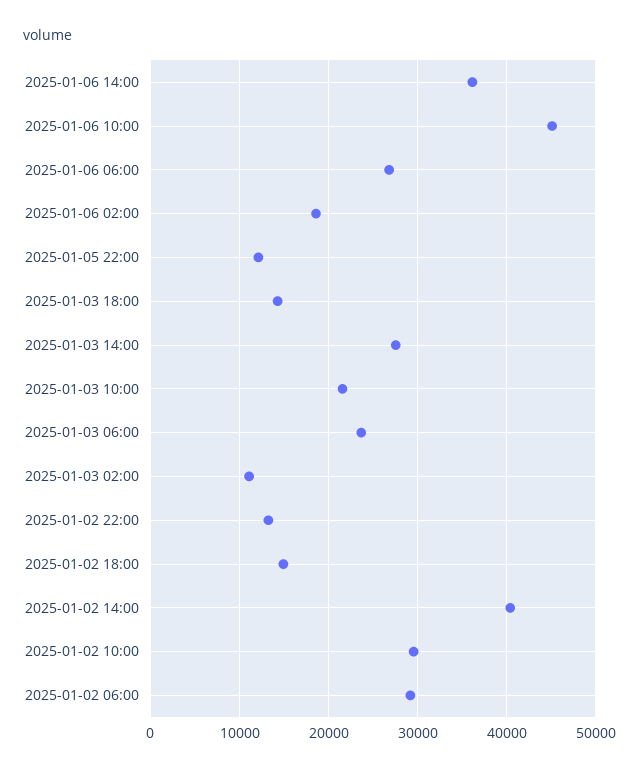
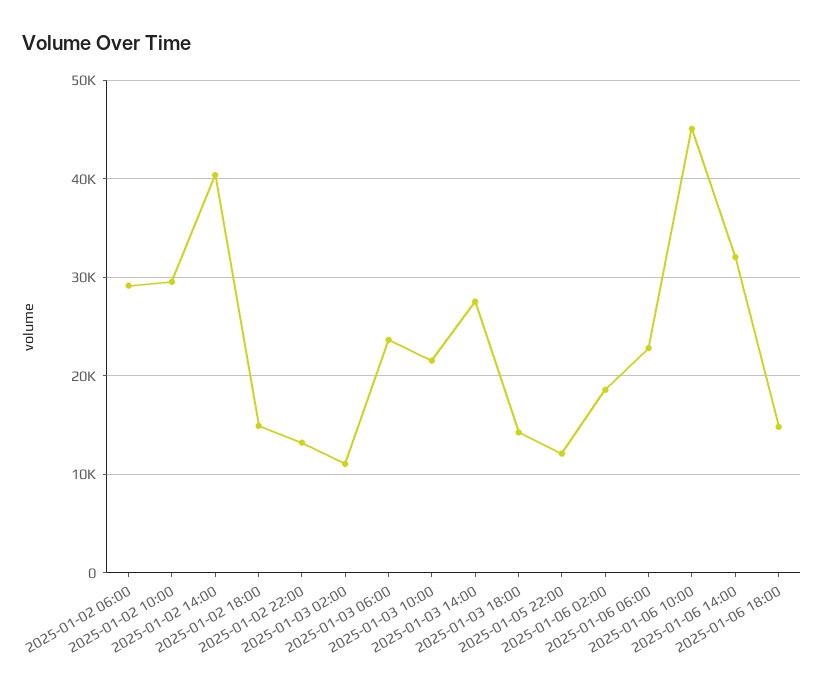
2025-01-06 14:00: 36000 -> 32000
2025-01-06 06:00: 27000 -> 23000
2025-01-06 18:00: none -> 15000

